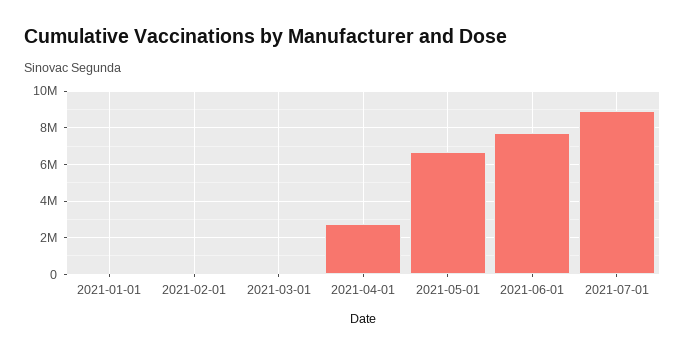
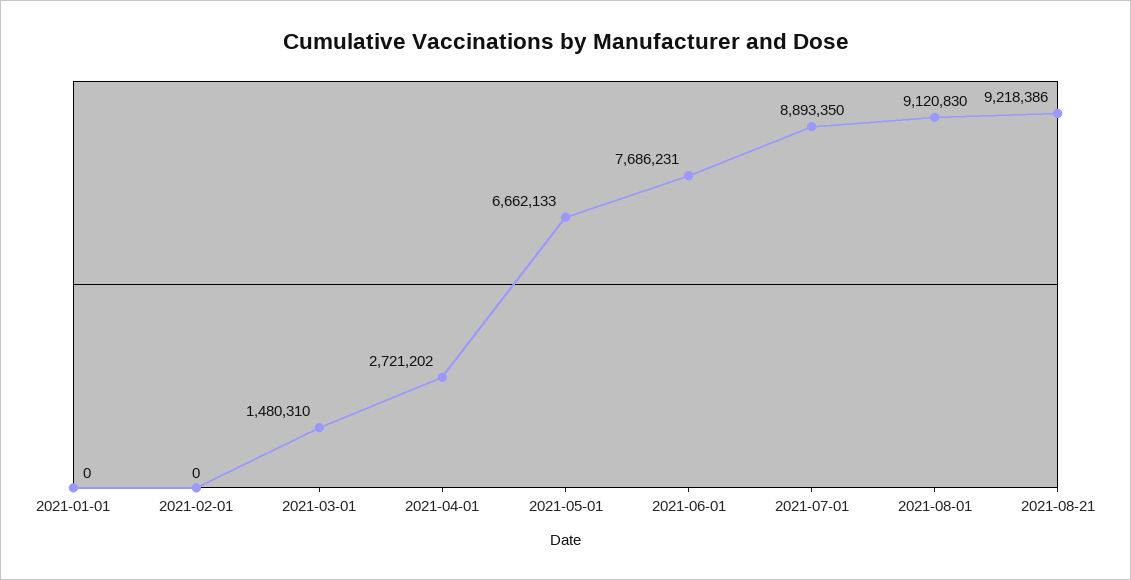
2021-03-01: 0 -> 1480310
2021-08-01: none -> 9120830
2021-08-21: none -> 9218386

